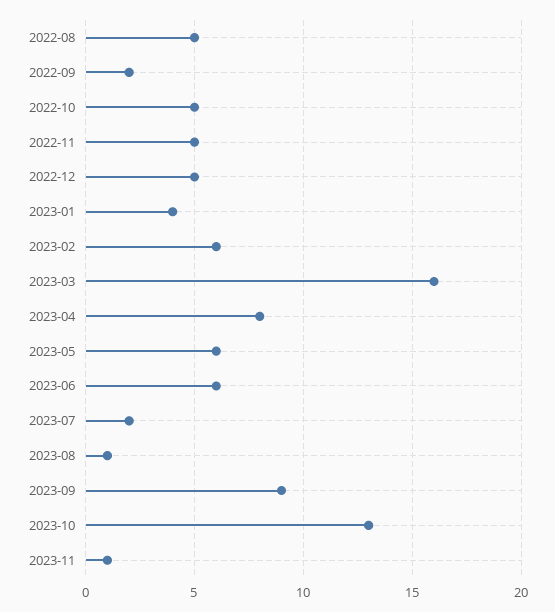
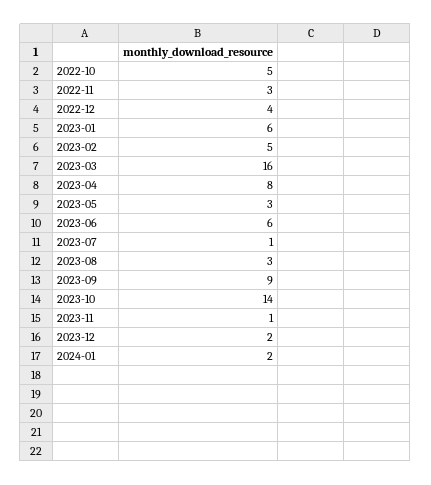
2022-08: 5 -> none
2022-09: 2 -> none
2022-11: 5 -> 3
2022-12: 5 -> 4
2023-01: 4 -> 6
2023-02: 6 -> 5
2023-05: 6 -> 3
2023-07: 2 -> 1
2023-08: 1 -> 3
2023-10: 13 -> 14
2023-12: none -> 2
2024-01: none -> 2

